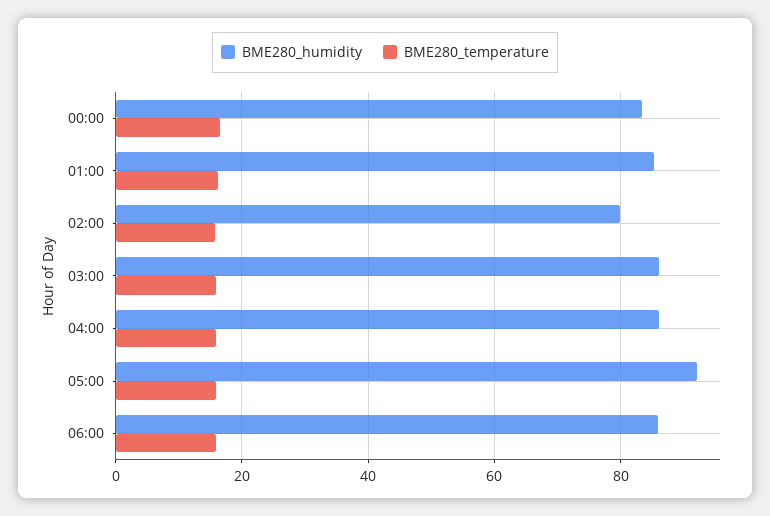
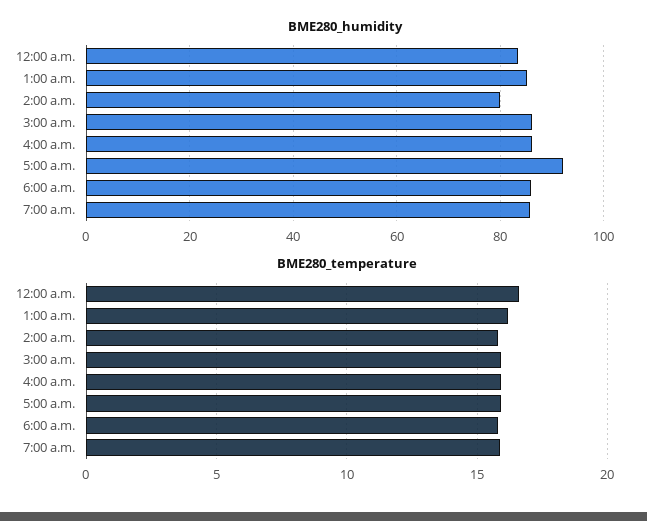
BME280_humidity, 7:00 a.m.: none -> 86
BME280_temperature, 7:00 a.m.: none -> 16

